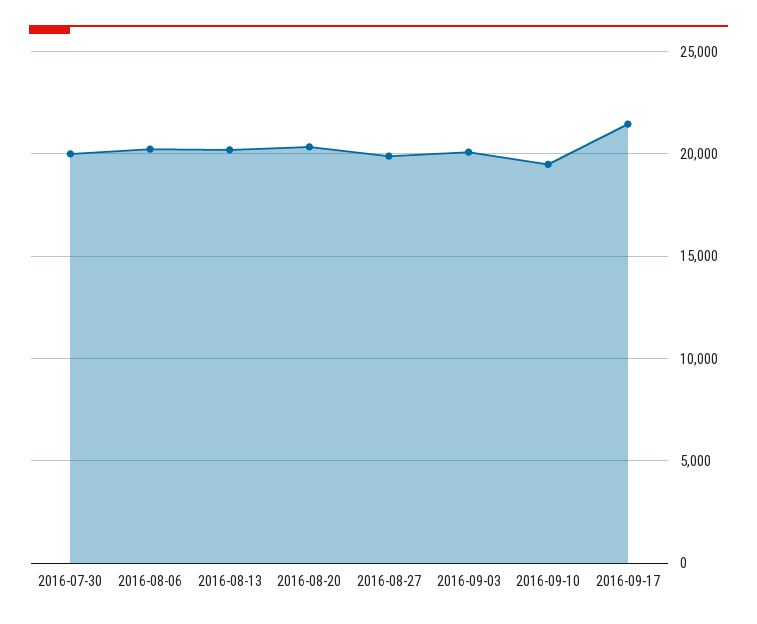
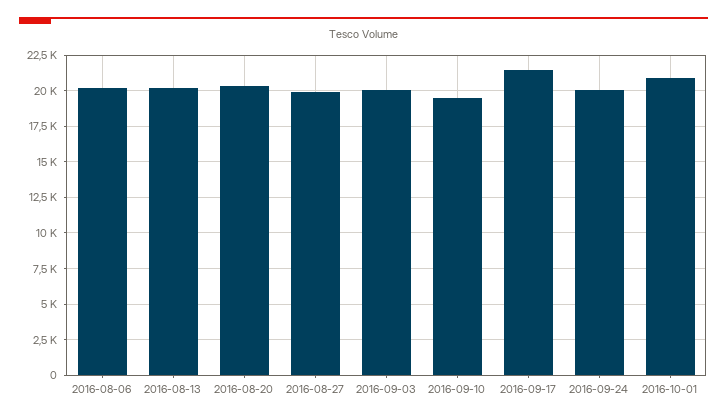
2016-07-30: 20000 -> none
2016-09-24: none -> 20000
2016-10-01: none -> 21000

